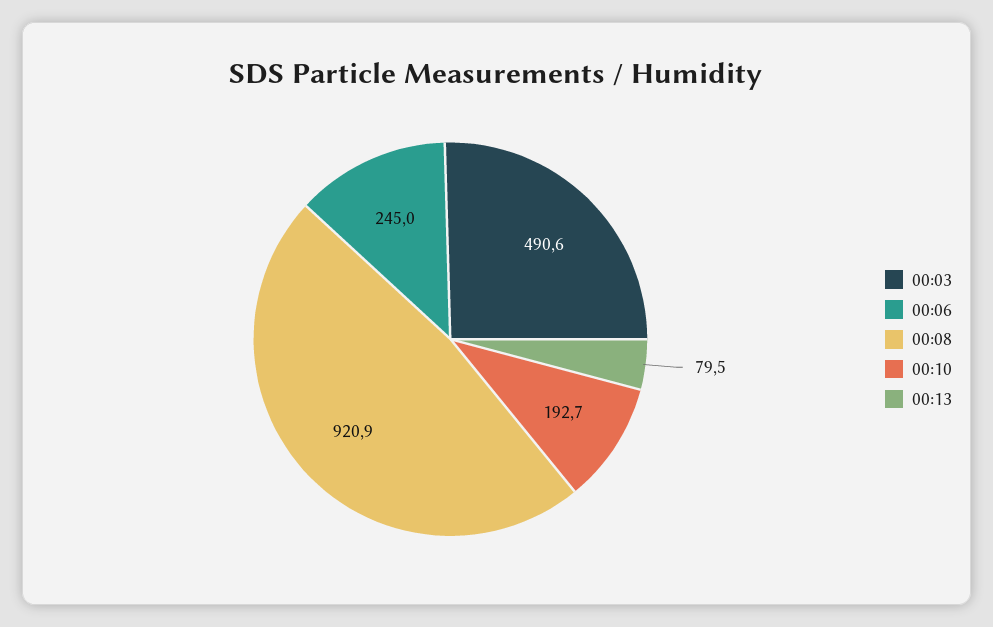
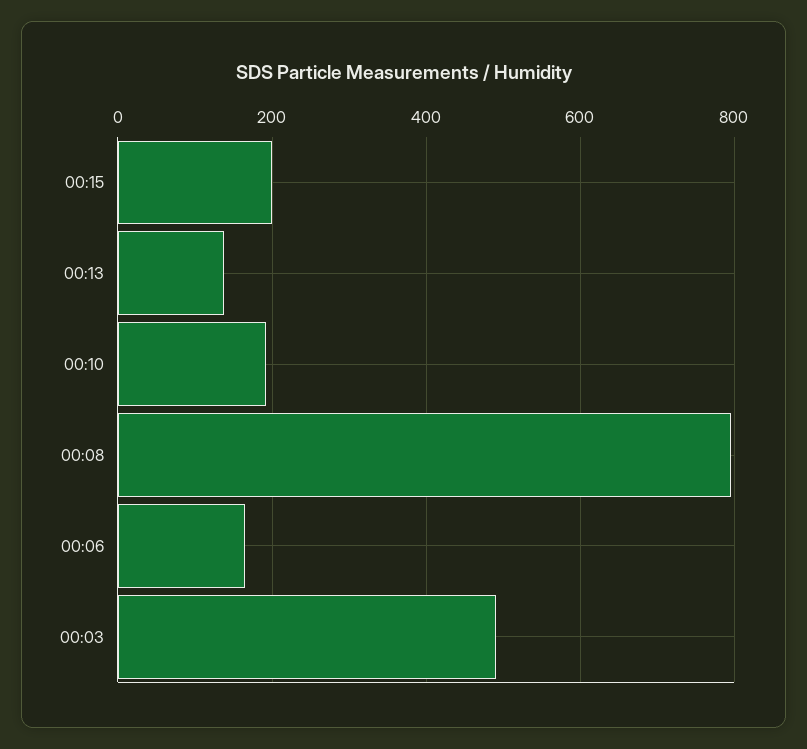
00:06: 245 -> 160
00:08: 920.9 -> 800
00:13: 79.5 -> 140
00:15: none -> 200

